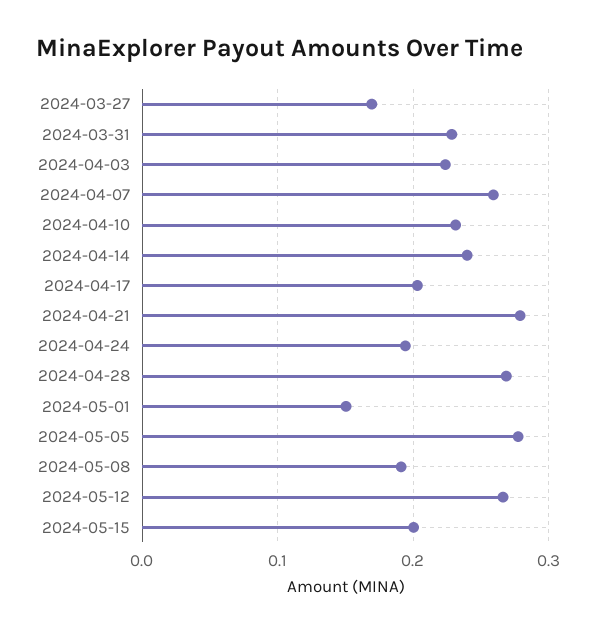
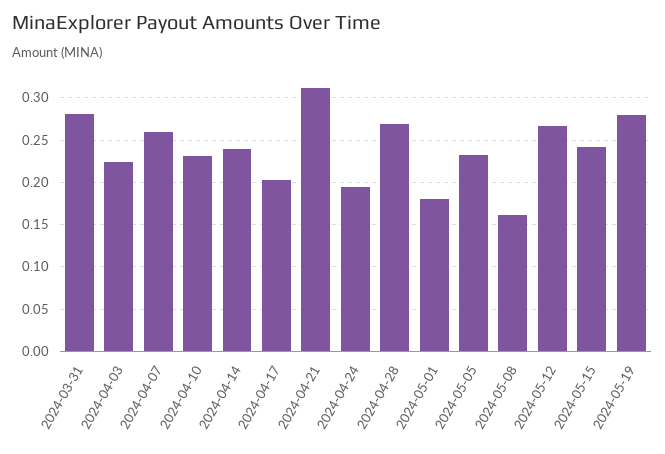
2024-03-27: 0.17 -> none
2024-03-31: 0.23 -> 0.28
2024-04-21: 0.28 -> 0.31
2024-05-01: 0.15 -> 0.18
2024-05-05: 0.28 -> 0.23
2024-05-08: 0.19 -> 0.16
2024-05-15: 0.2 -> 0.24
2024-05-19: none -> 0.28

